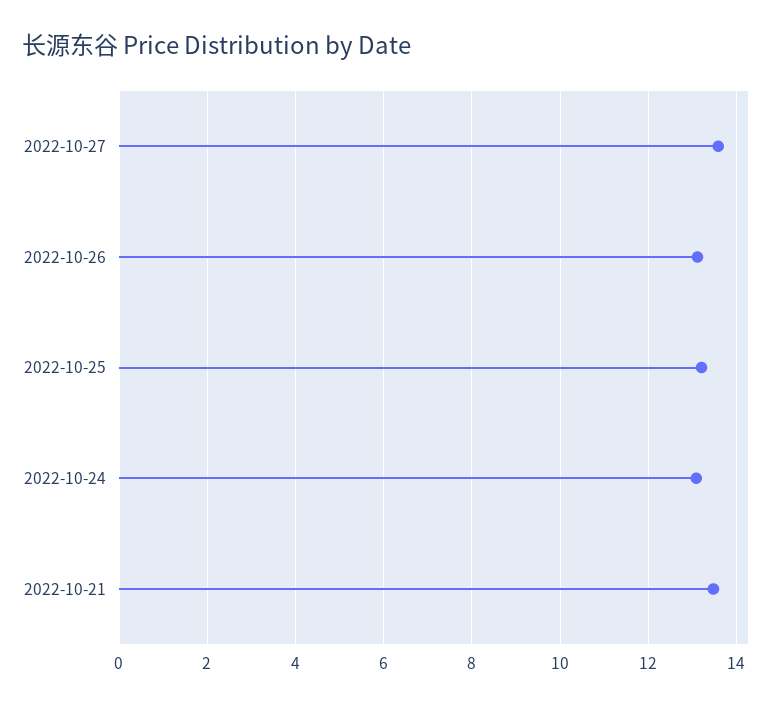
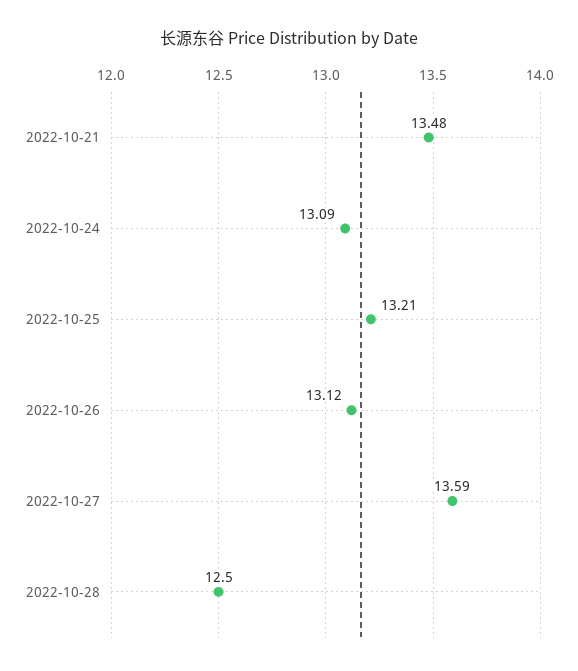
2022-10-28: none -> 12.5

